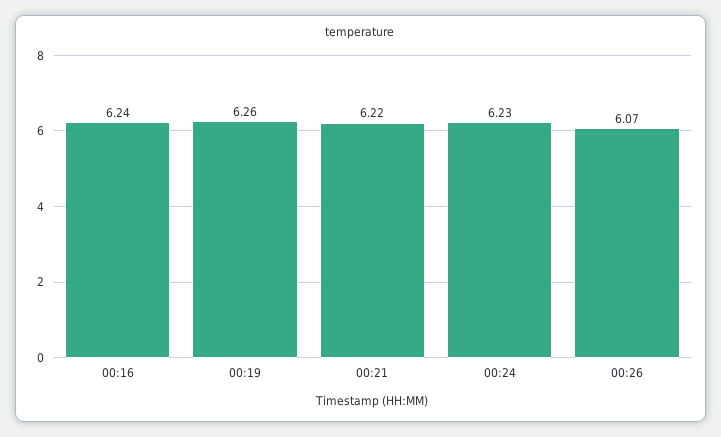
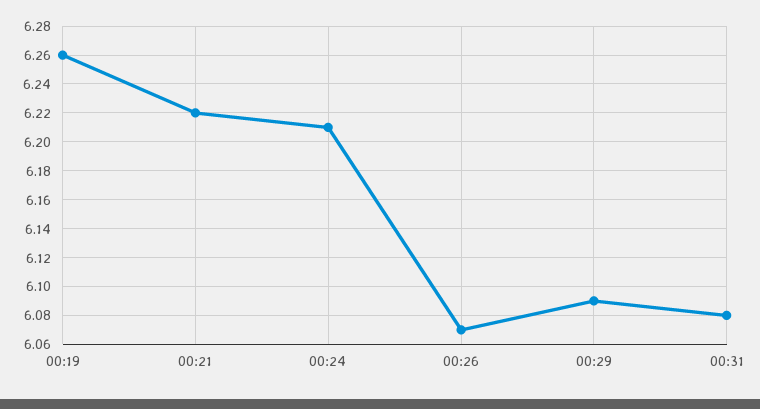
00:16: 6.24 -> none
00:24: 6.23 -> 6.21
00:29: none -> 6.09
00:31: none -> 6.08

